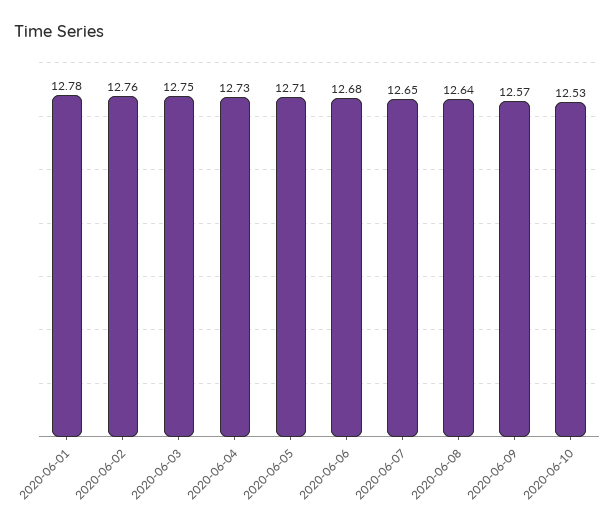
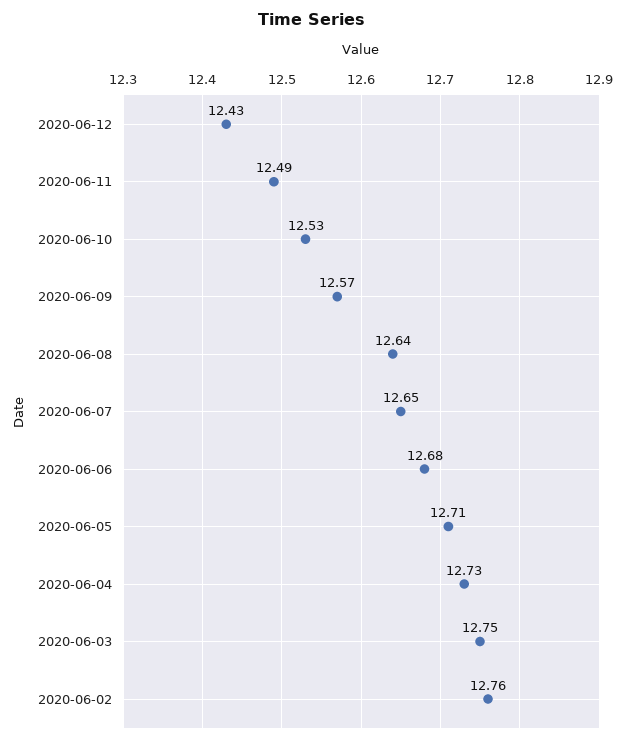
2020-06-01: 12.78 -> none
2020-06-12: none -> 12.43
2020-06-11: none -> 12.49

